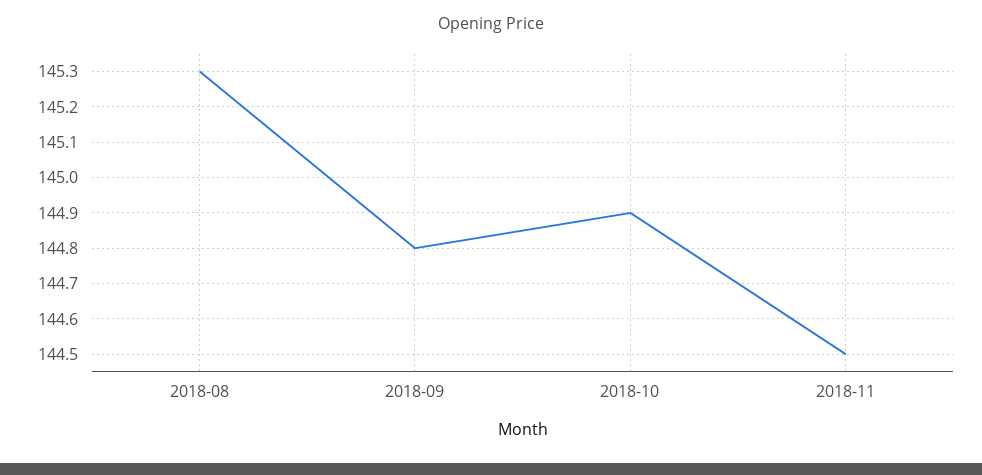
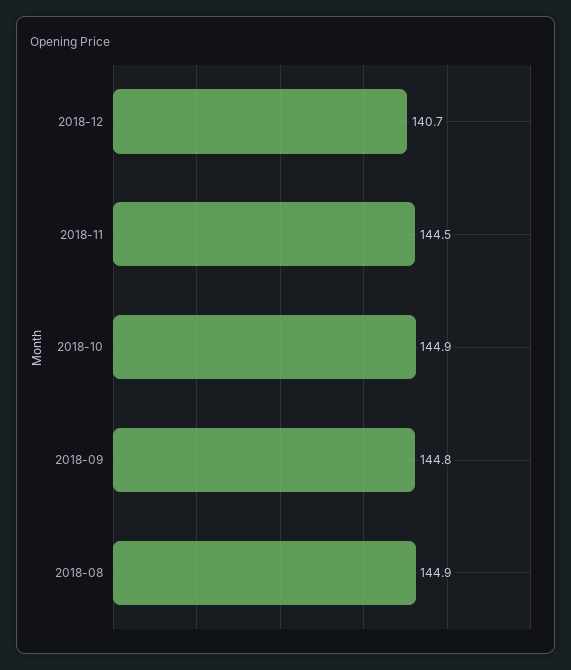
2018-08: 145.3 -> 144.9
2018-12: none -> 140.7

